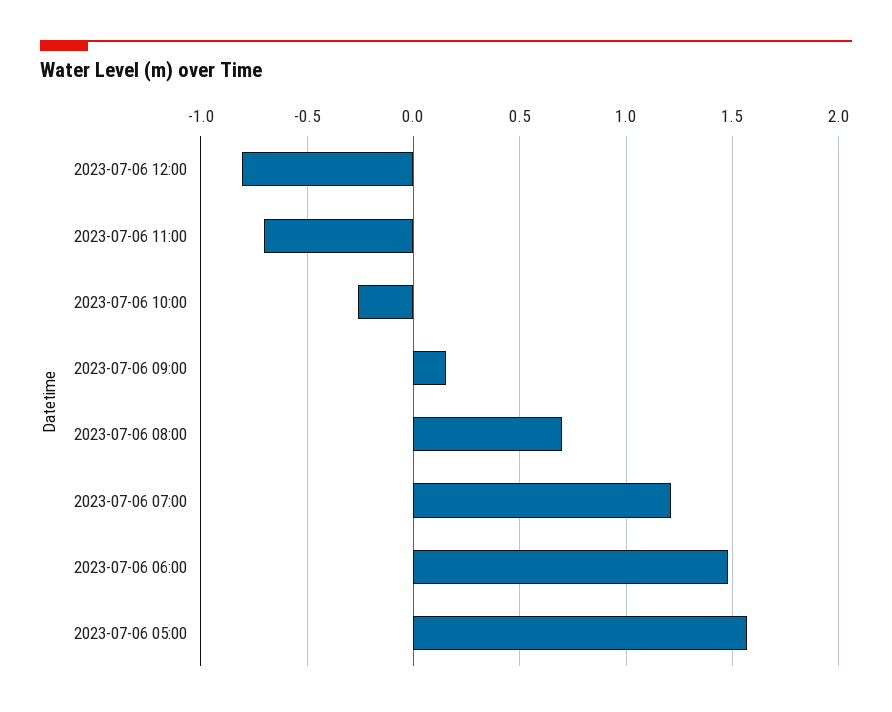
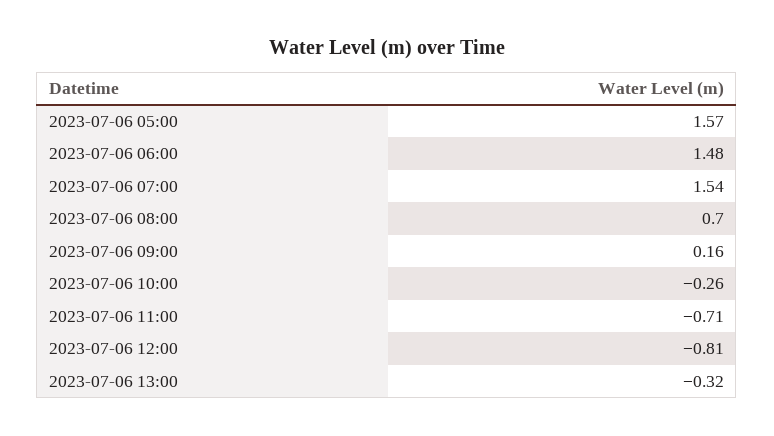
2023-07-06 07:00: 1.2 -> 1.54
2023-07-06 13:00: none -> -0.32

